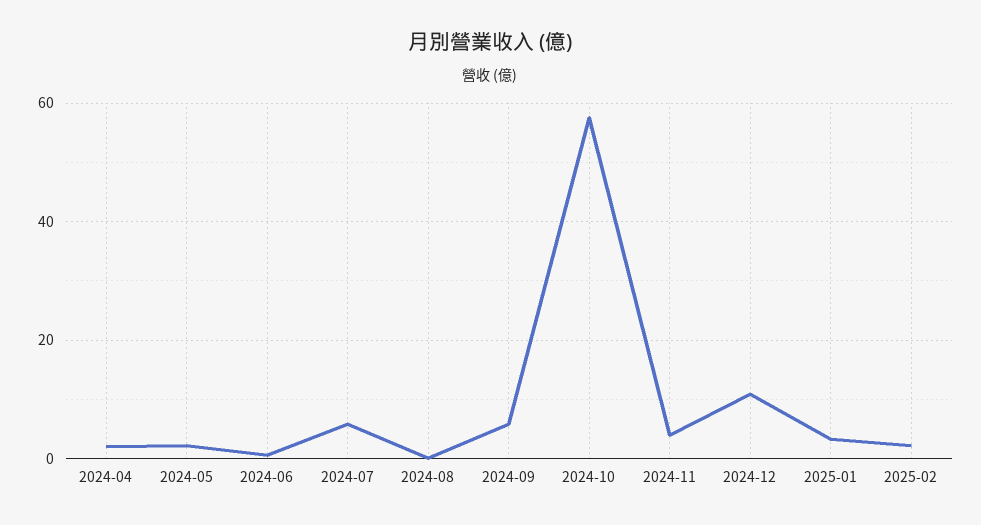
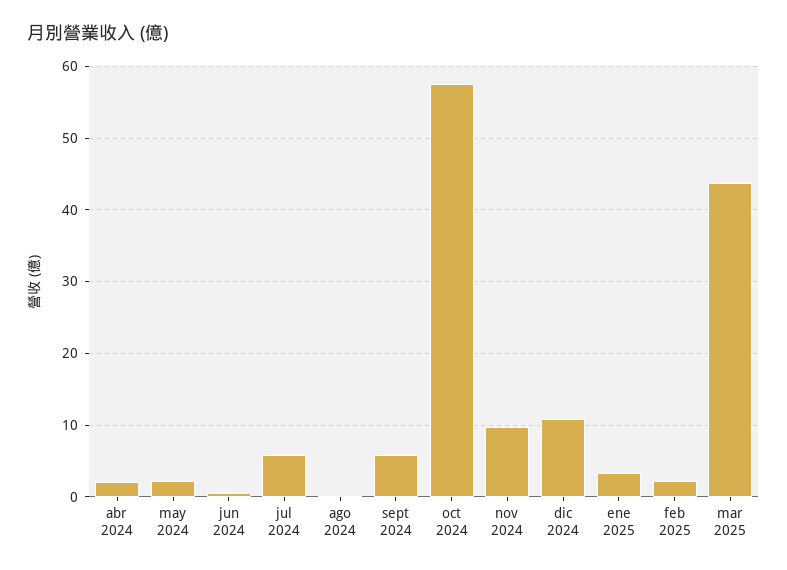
2024-11: 4 -> 10
mar 2025: none -> 44

